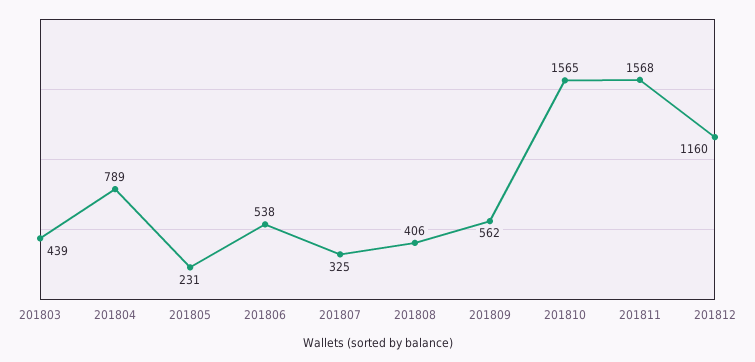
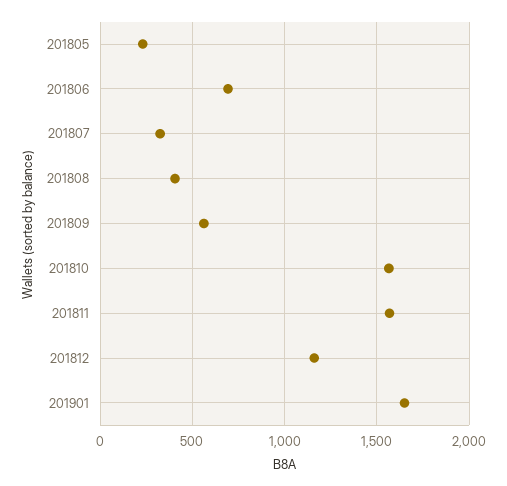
201803: 439 -> none
201804: 789 -> none
201806: 538 -> 700
201901: none -> 1650

